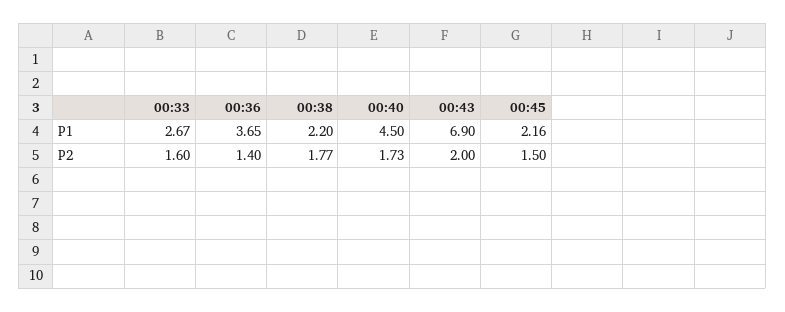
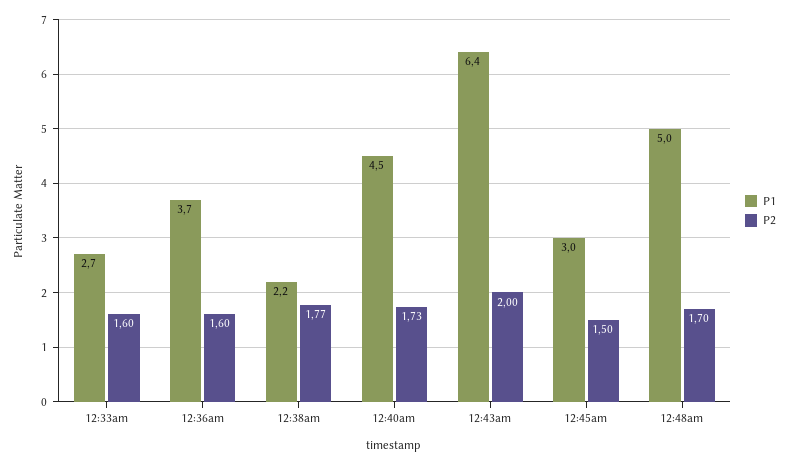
P1, 00:43: 6.9 -> 6.4
P1, 00:45: 2.16 -> 3
P2, 00:36: 1.4 -> 1.6
P1, 12:48am: none -> 5
P2, 12:48am: none -> 1.7

